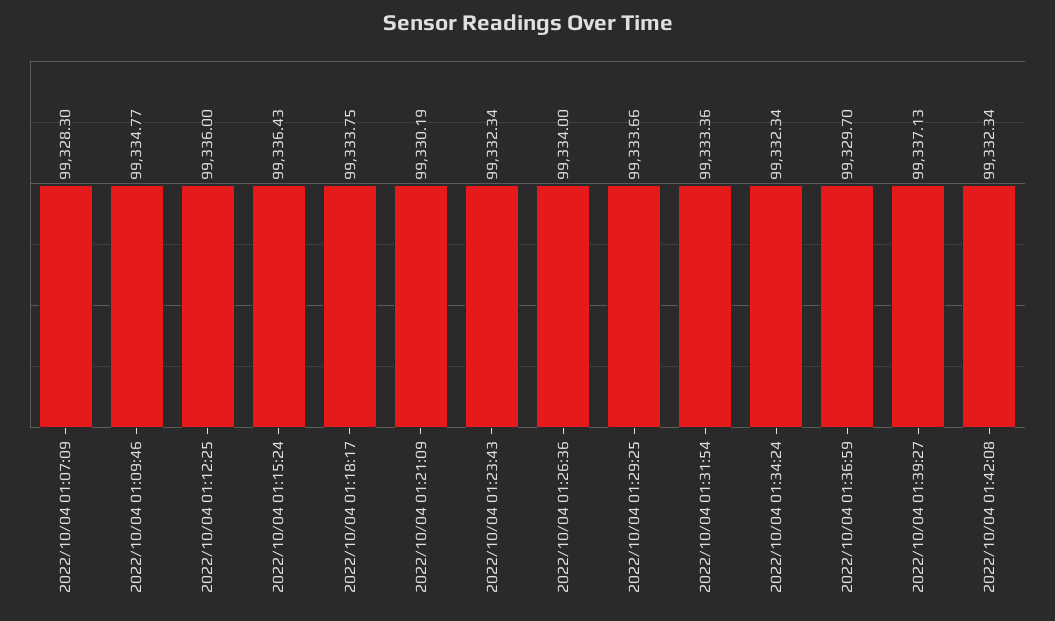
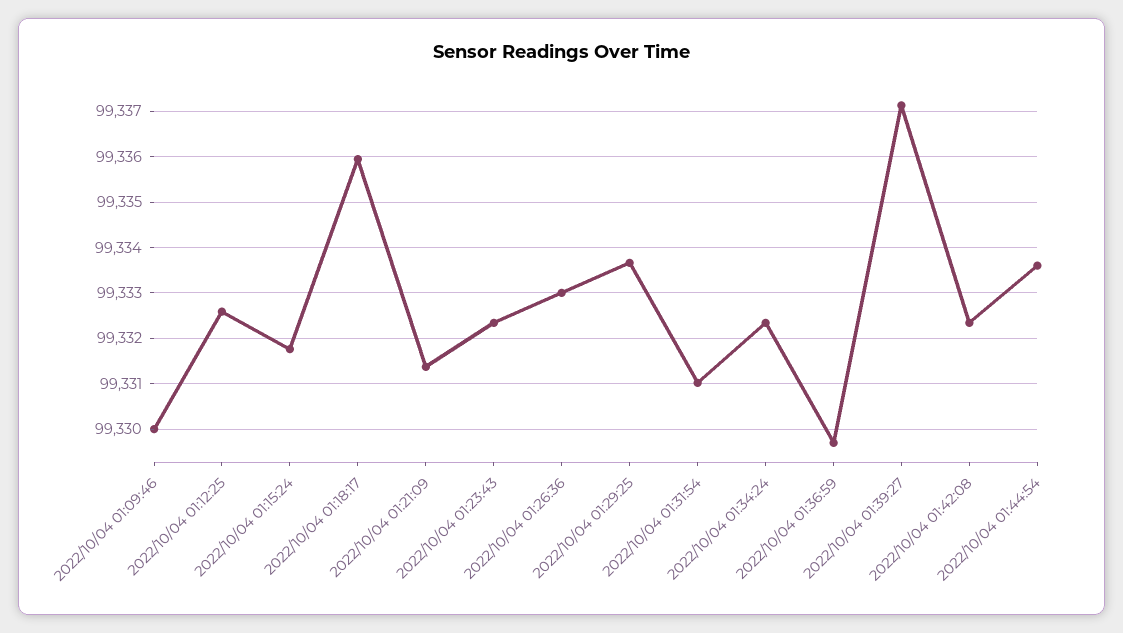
2022/10/04 01:07:09: 99328.3 -> none
2022/10/04 01:09:46: 99334.77 -> 99330
2022/10/04 01:12:25: 99336 -> 99332.6
2022/10/04 01:15:24: 99336.43 -> 99331.8
2022/10/04 01:18:17: 99333.75 -> 99336
2022/10/04 01:21:09: 99330.19 -> 99331.4
2022/10/04 01:26:36: 99334 -> 99333
2022/10/04 01:31:54: 99333.36 -> 99331
2022/10/04 01:44:54: none -> 99333.6

